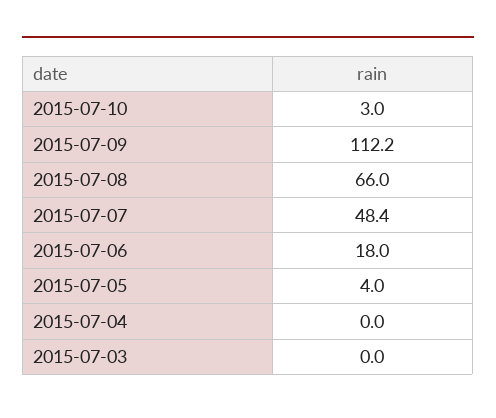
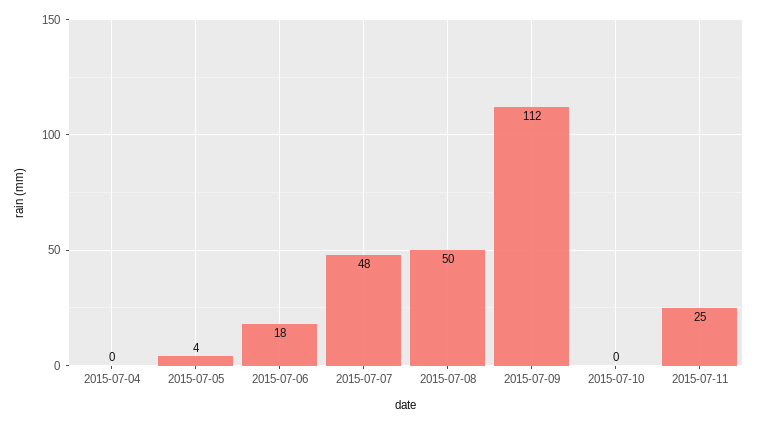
2015-07-10: 3 -> 0
2015-07-08: 66 -> 50
2015-07-03: 0 -> none
2015-07-11: none -> 25

